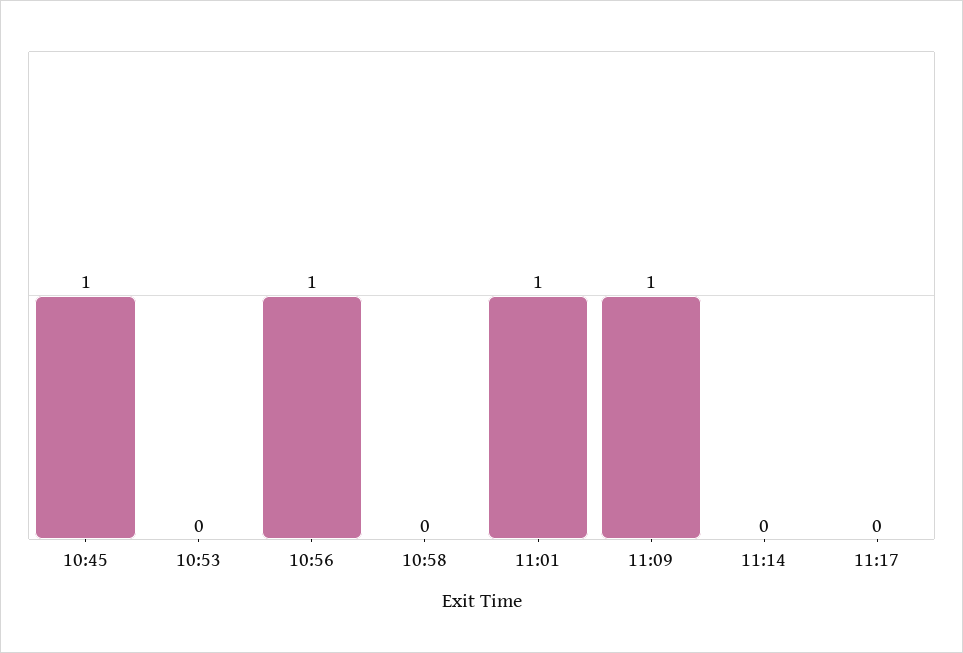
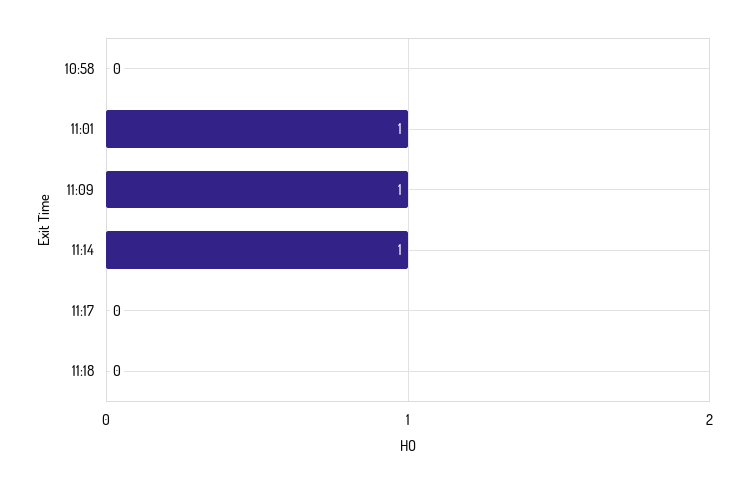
10:45: 1 -> none
10:53: 0 -> none
10:56: 1 -> none
11:14: 0 -> 1
11:18: none -> 0

